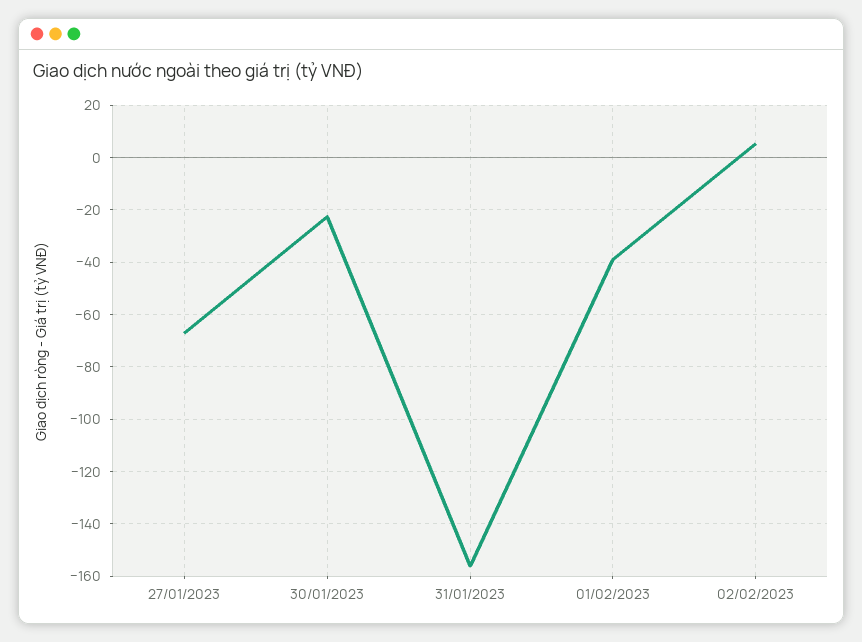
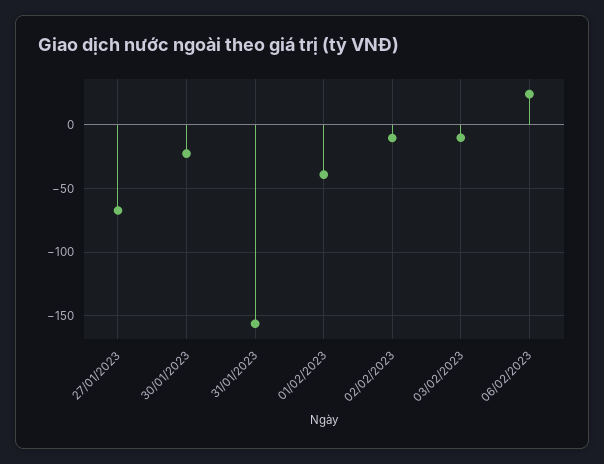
02/02/2023: 5 -> -10
03/02/2023: none -> -10
06/02/2023: none -> 25

